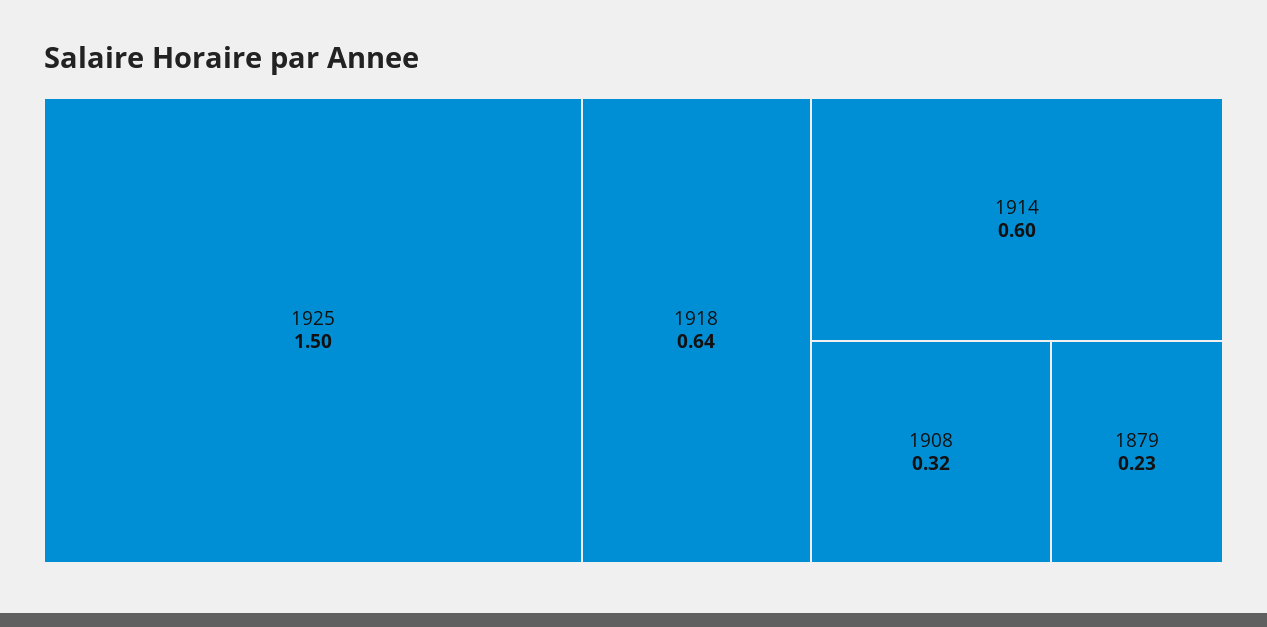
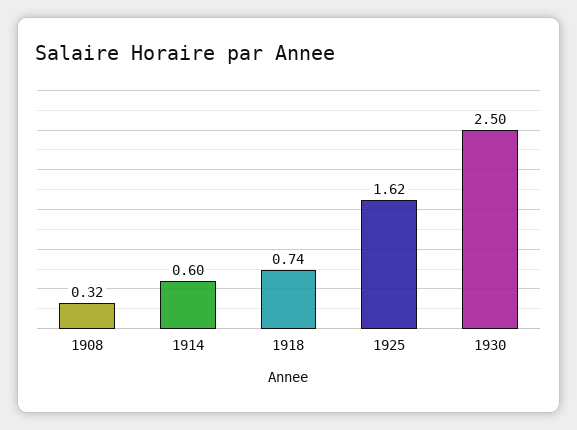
1925: 1.5 -> 1.62
1918: 0.64 -> 0.74
1879: 0.23 -> none
1930: none -> 2.5

